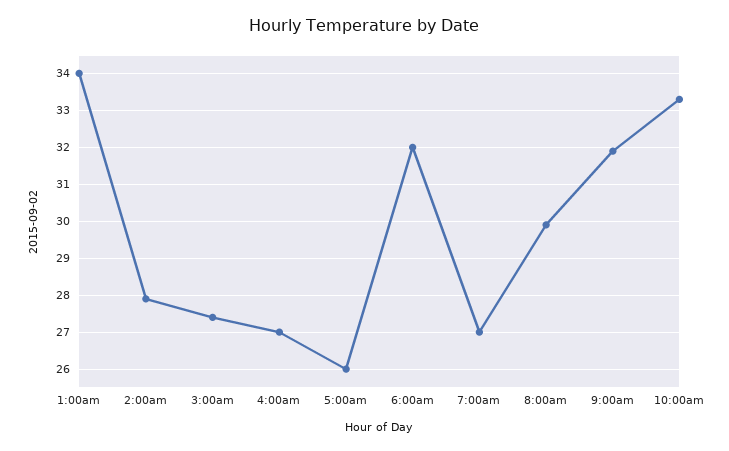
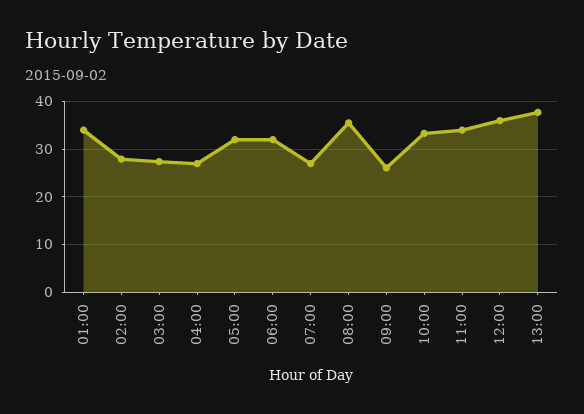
5:00am: 26 -> 32
8:00am: 30 -> 36
9:00am: 32 -> 26
11:00: none -> 34
12:00: none -> 36
13:00: none -> 38

